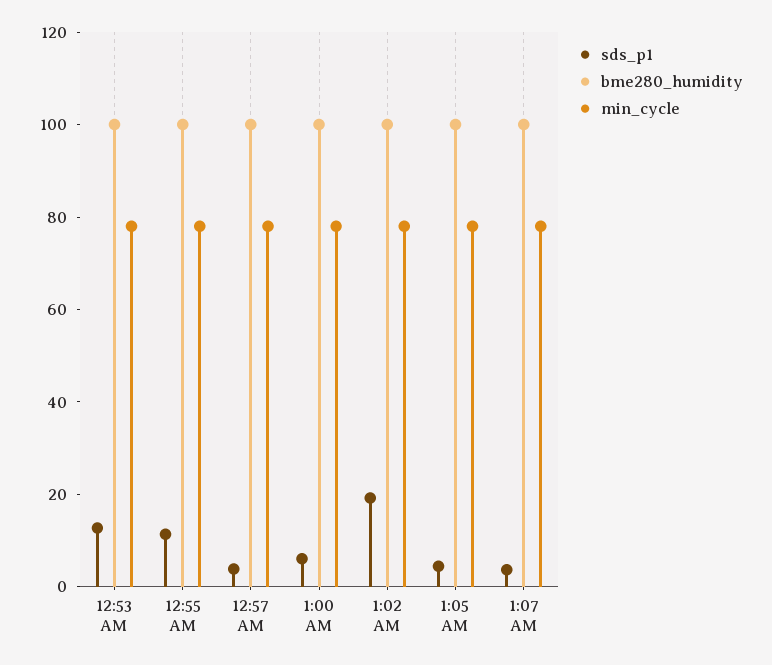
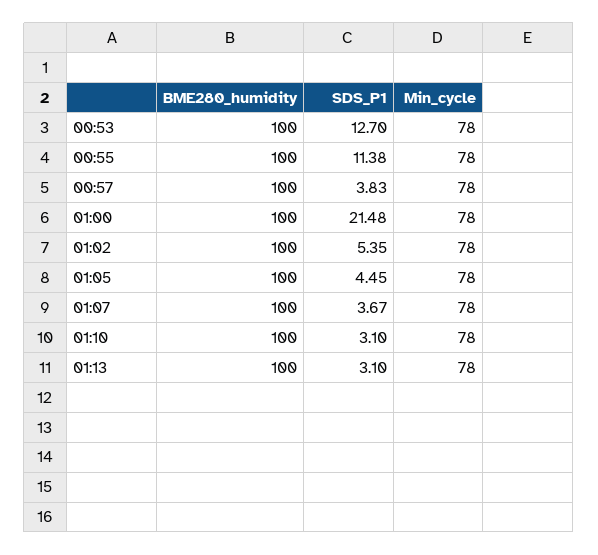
sds_p1, 1:00 AM: 5 -> 21.48
sds_p1, 1:02 AM: 20 -> 5.35
bme280_humidity, 01:10: none -> 100
sds_p1, 01:10: none -> 3.1
min_cycle, 01:10: none -> 78
bme280_humidity, 01:13: none -> 100
sds_p1, 01:13: none -> 3.1
min_cycle, 01:13: none -> 78

